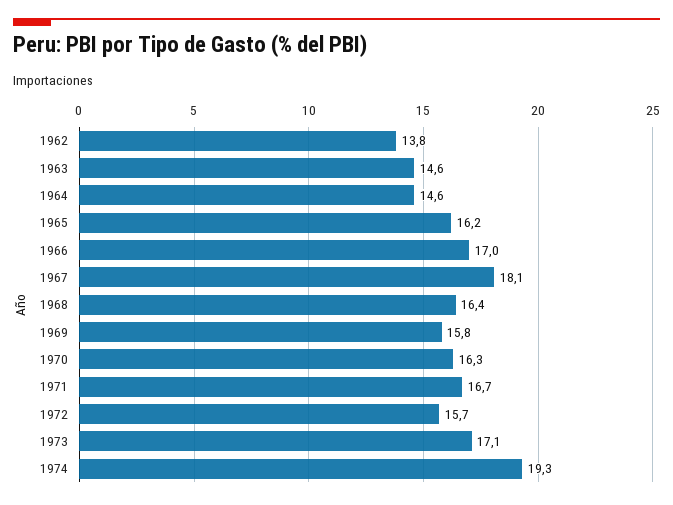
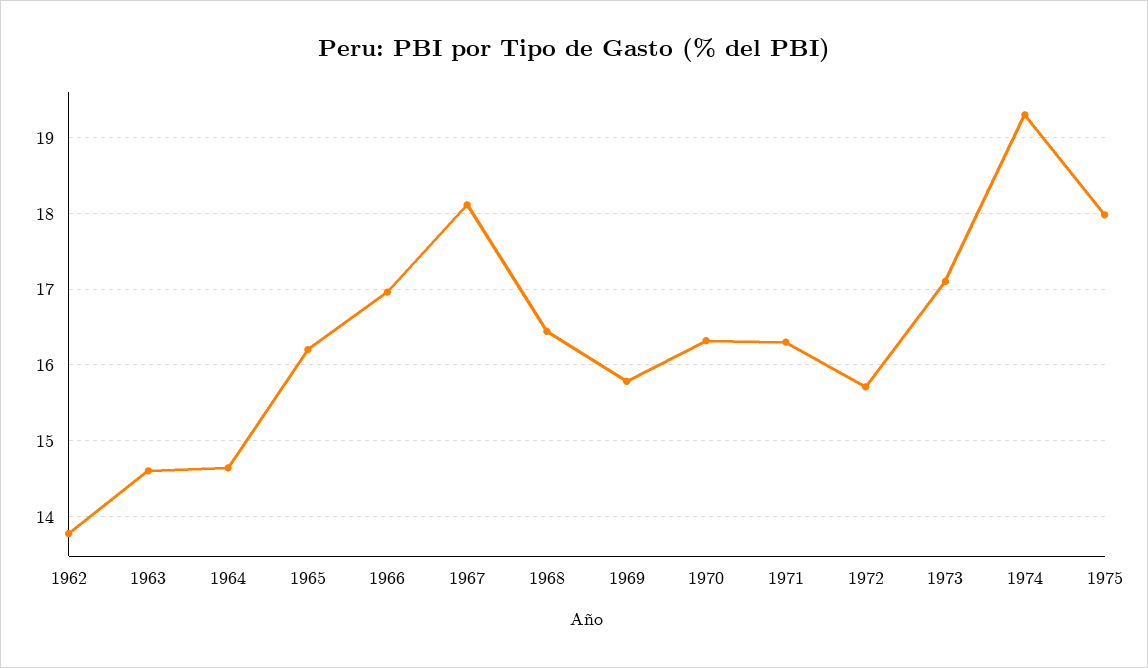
1971: 16.7 -> 16.3
1975: none -> 18

